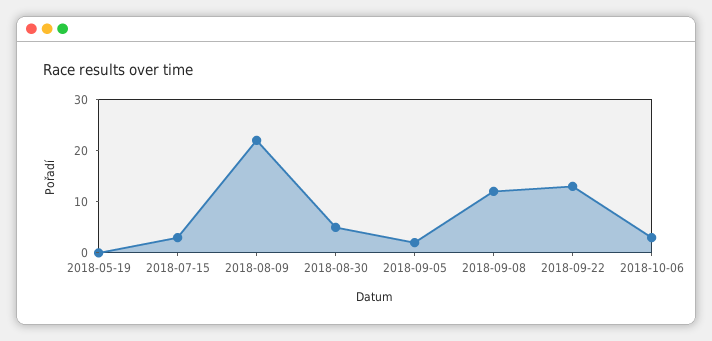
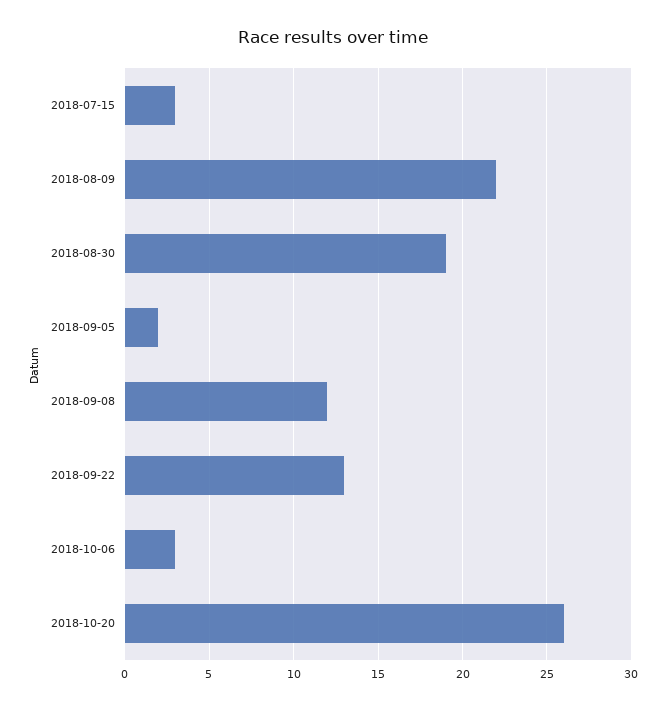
2018-05-19: 0 -> none
2018-08-30: 5 -> 19
2018-10-20: none -> 26

